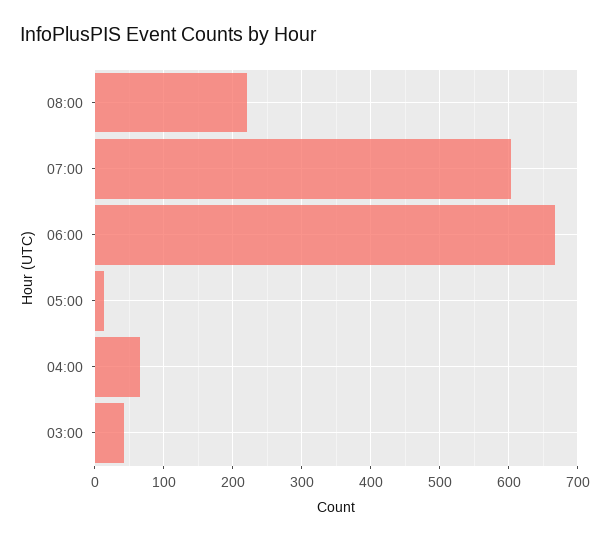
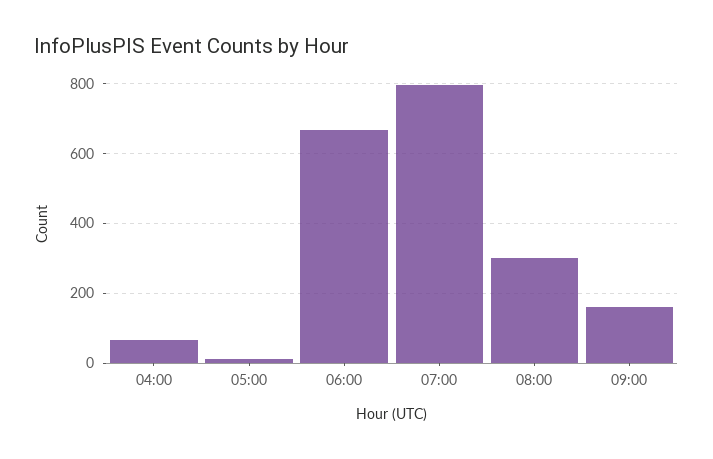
08:00: 220 -> 300
07:00: 600 -> 800
03:00: 40 -> none
09:00: none -> 160

